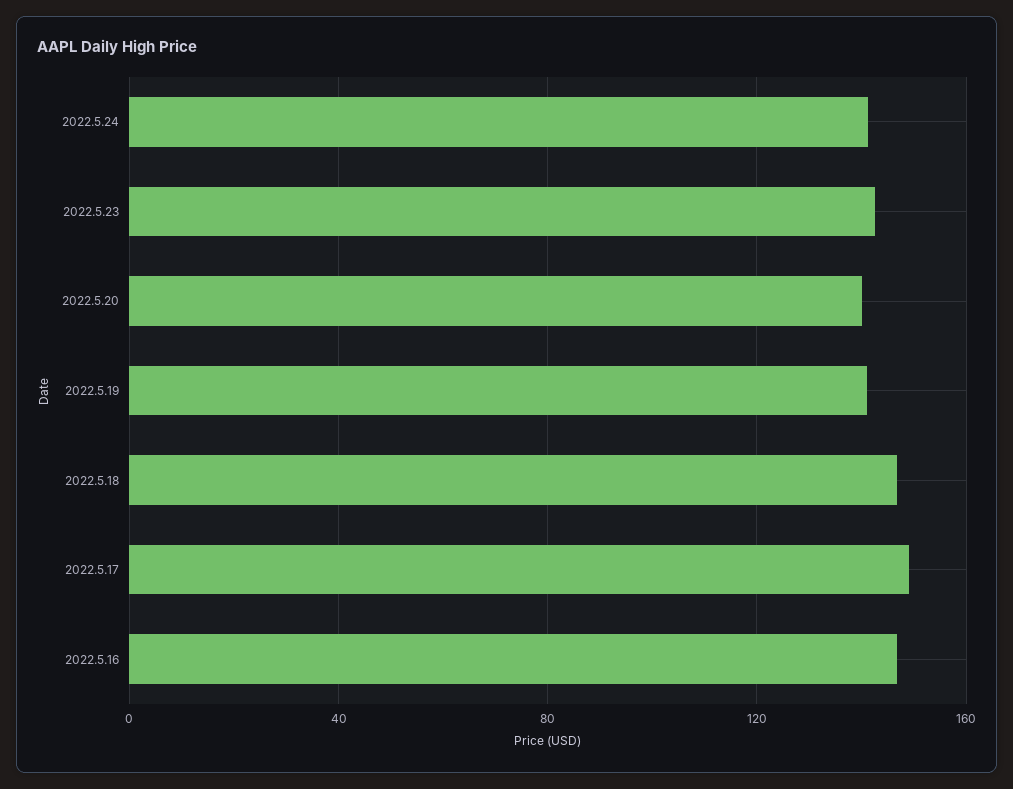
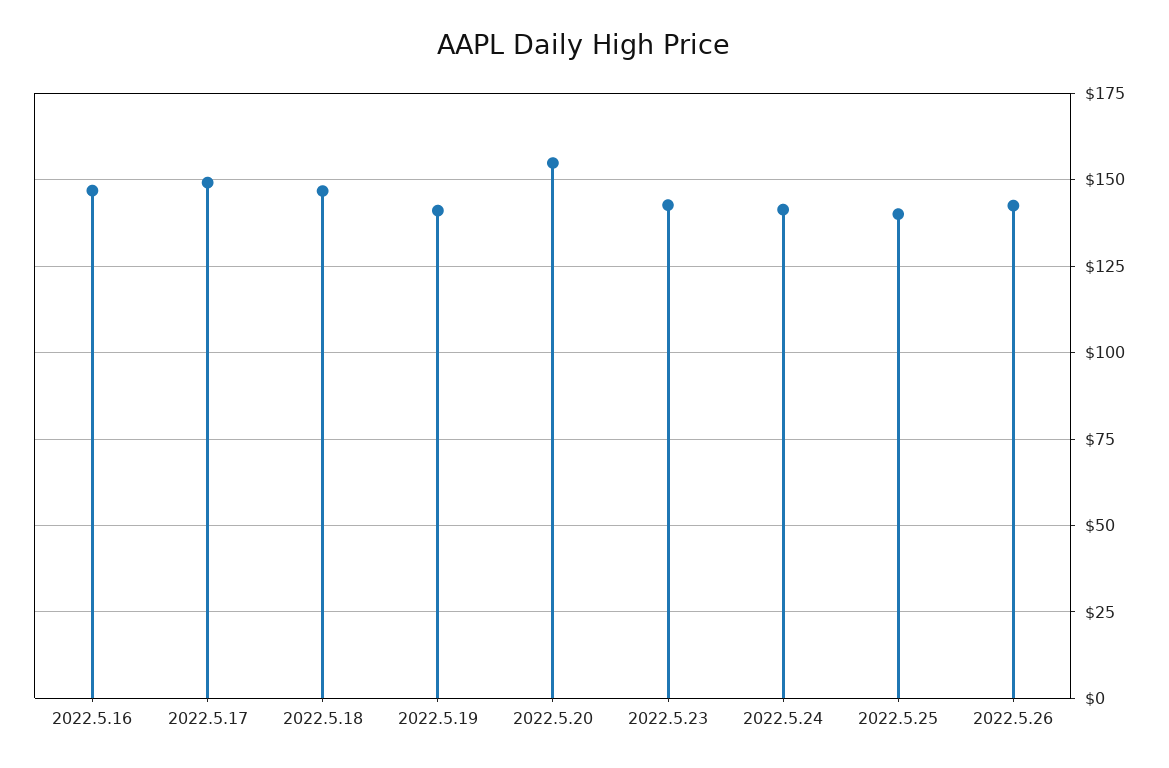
2022.5.20: 140 -> 155
2022.5.25: none -> 140
2022.5.26: none -> 142.5

